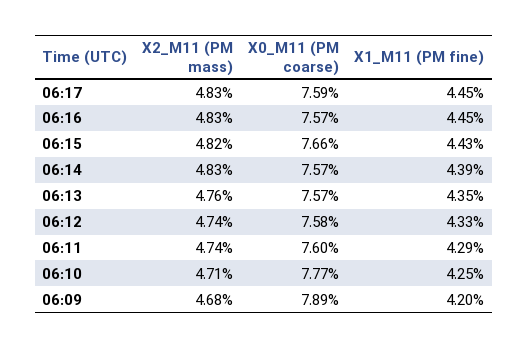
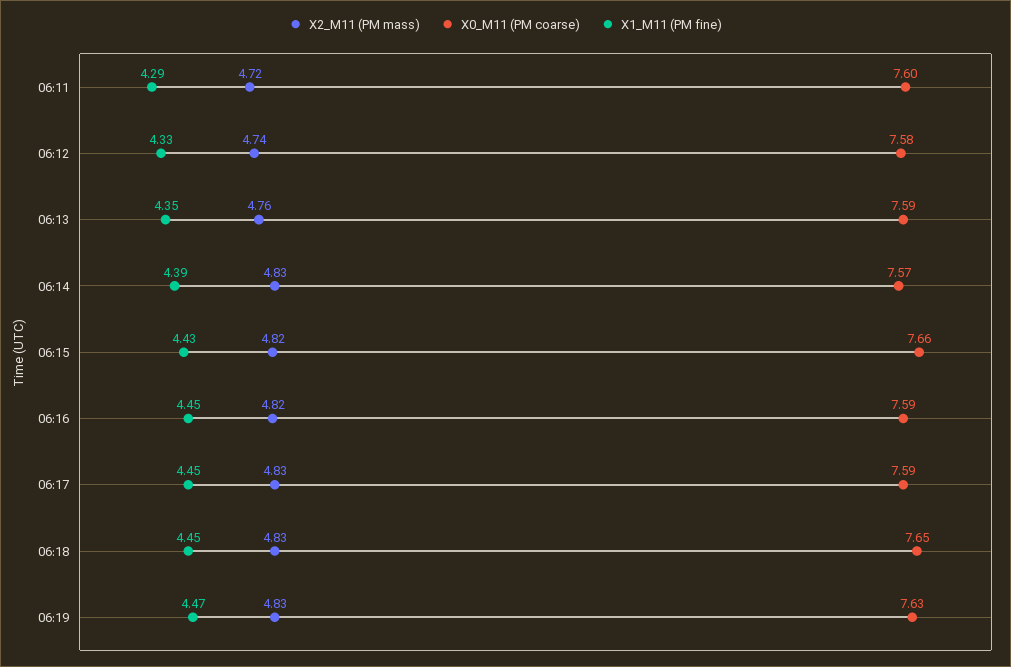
X2_M11 (PM mass), 06:16: 4.83 -> 4.82
X0_M11 (PM coarse), 06:16: 7.57 -> 7.59
X0_M11 (PM coarse), 06:13: 7.57 -> 7.59
X2_M11 (PM mass), 06:11: 4.74 -> 4.72
X2_M11 (PM mass), 06:10: 4.71 -> none
X0_M11 (PM coarse), 06:10: 7.77 -> none
X1_M11 (PM fine), 06:10: 4.25 -> none
X2_M11 (PM mass), 06:09: 4.68 -> none
X0_M11 (PM coarse), 06:09: 7.89 -> none
X1_M11 (PM fine), 06:09: 4.2 -> none
X2_M11 (PM mass), 06:18: none -> 4.83
X0_M11 (PM coarse), 06:18: none -> 7.65
X1_M11 (PM fine), 06:18: none -> 4.45
X2_M11 (PM mass), 06:19: none -> 4.83
X0_M11 (PM coarse), 06:19: none -> 7.63
X1_M11 (PM fine), 06:19: none -> 4.47

